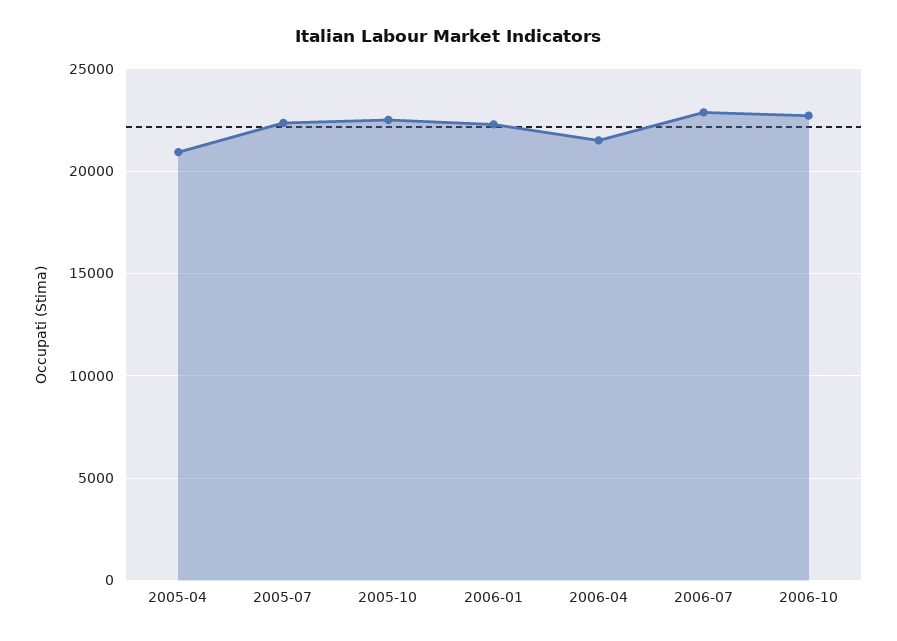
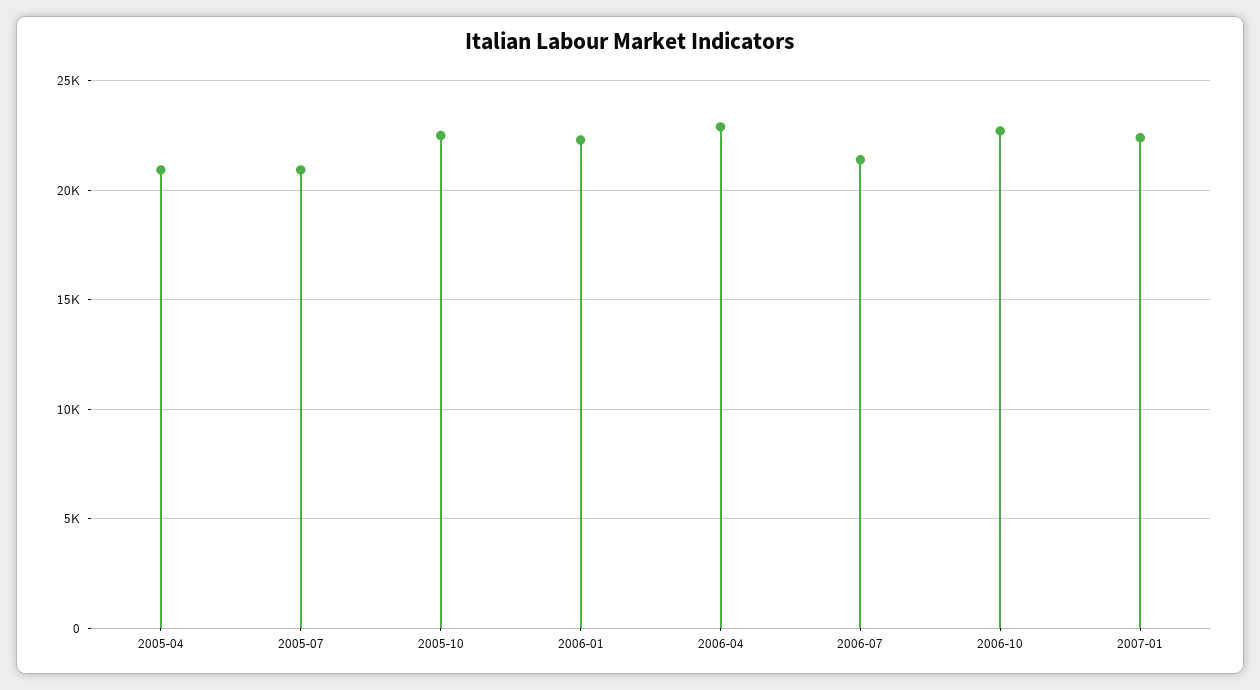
2005-07: 22500 -> 21000
2006-04: 21500 -> 23000
2006-07: 23000 -> 21500
2007-01: none -> 22500

